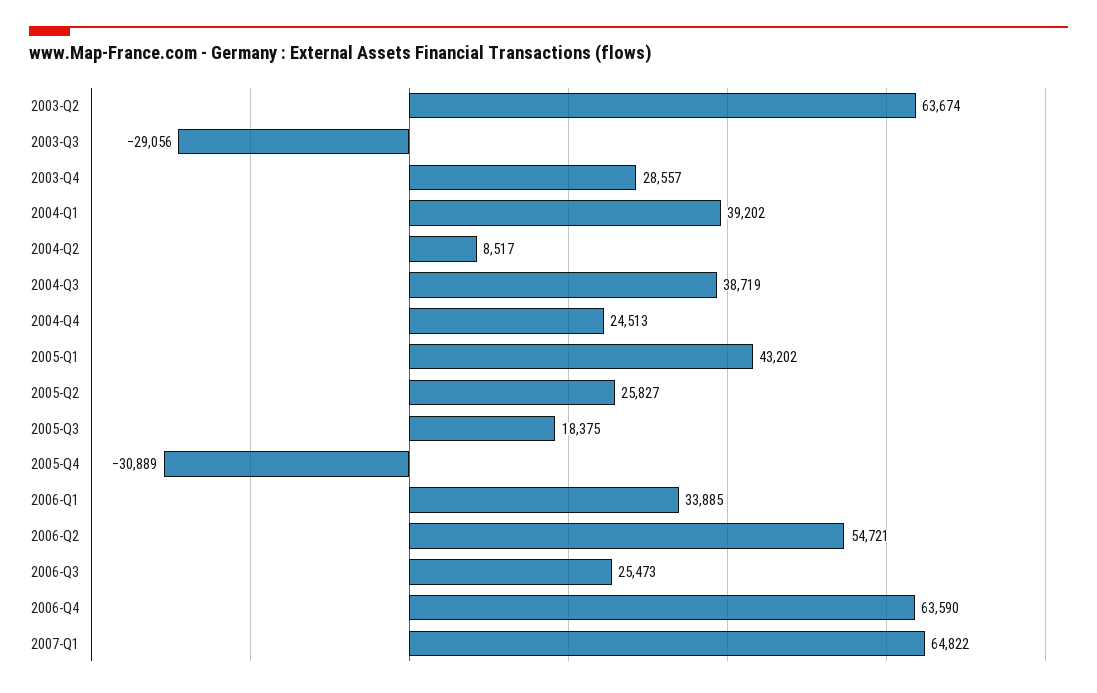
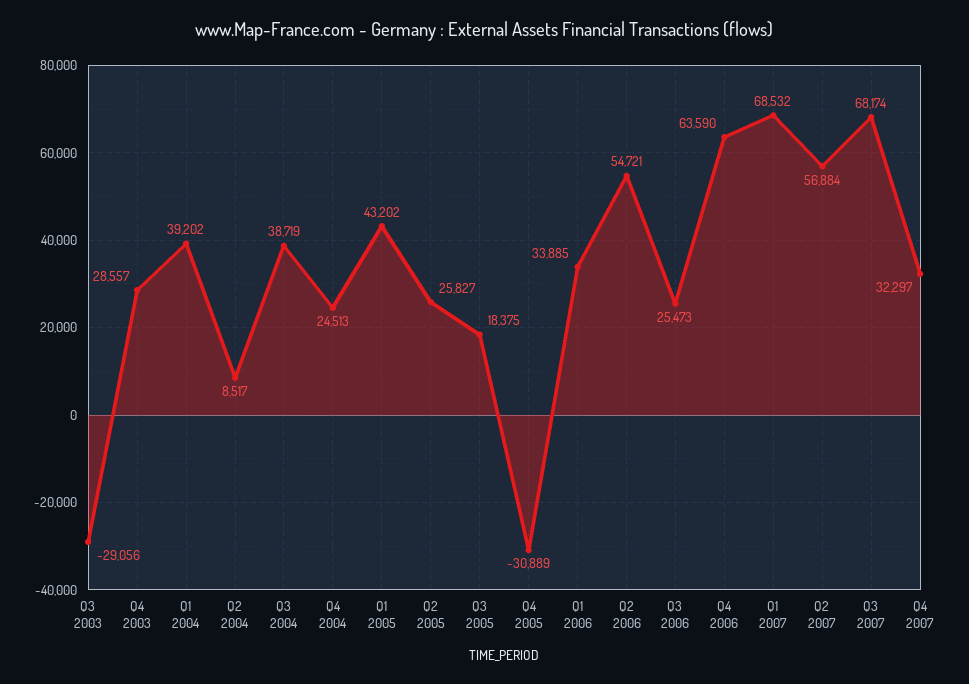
2003-Q2: 63674 -> none
2007-Q1: 64822 -> 68532
Q2 2007: none -> 56884
Q3 2007: none -> 68174
Q4 2007: none -> 32297

